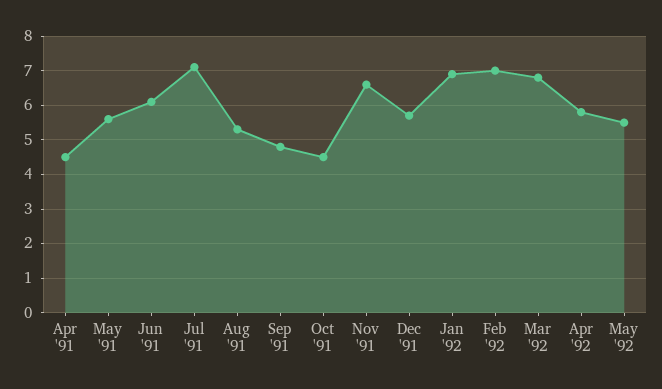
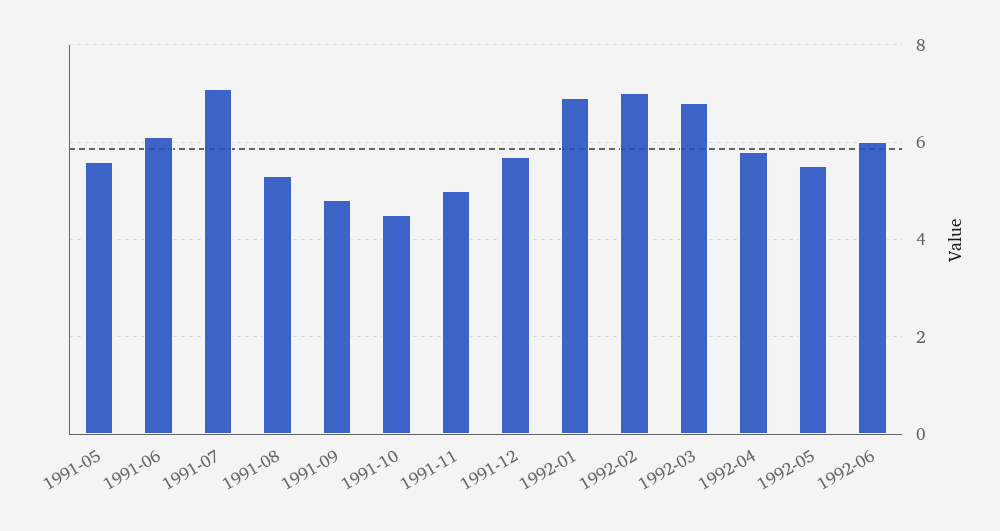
Apr '91: 4.5 -> none
Nov '91: 6.5 -> 5
1992-06: none -> 6

